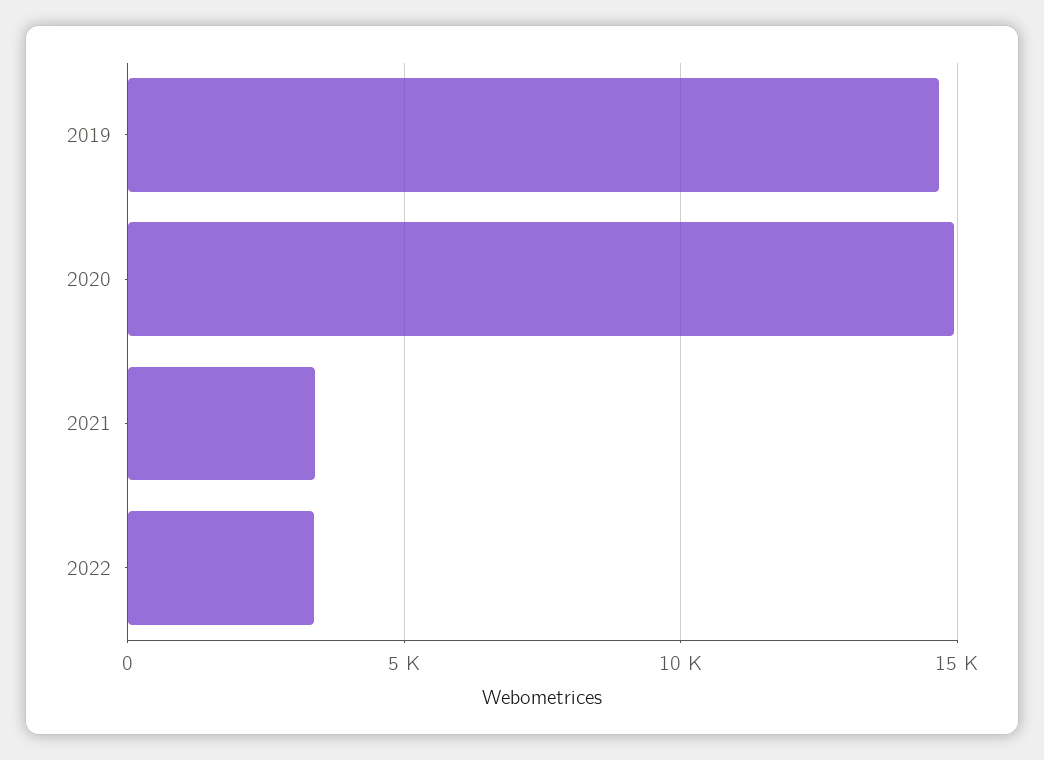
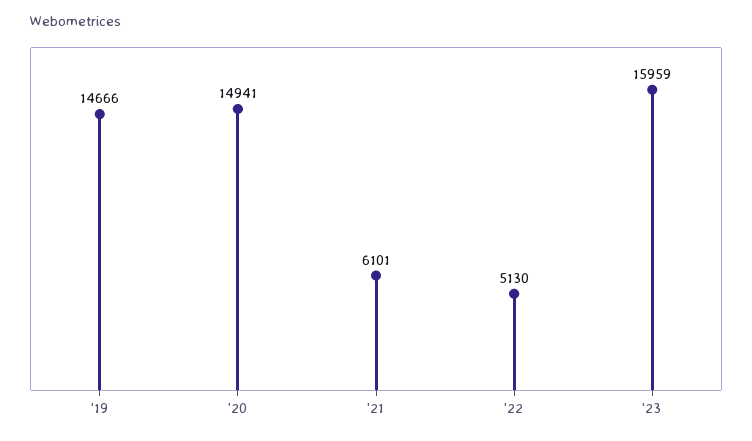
2021: 3500 -> 6101
2022: 3500 -> 5130
'23: none -> 15959

